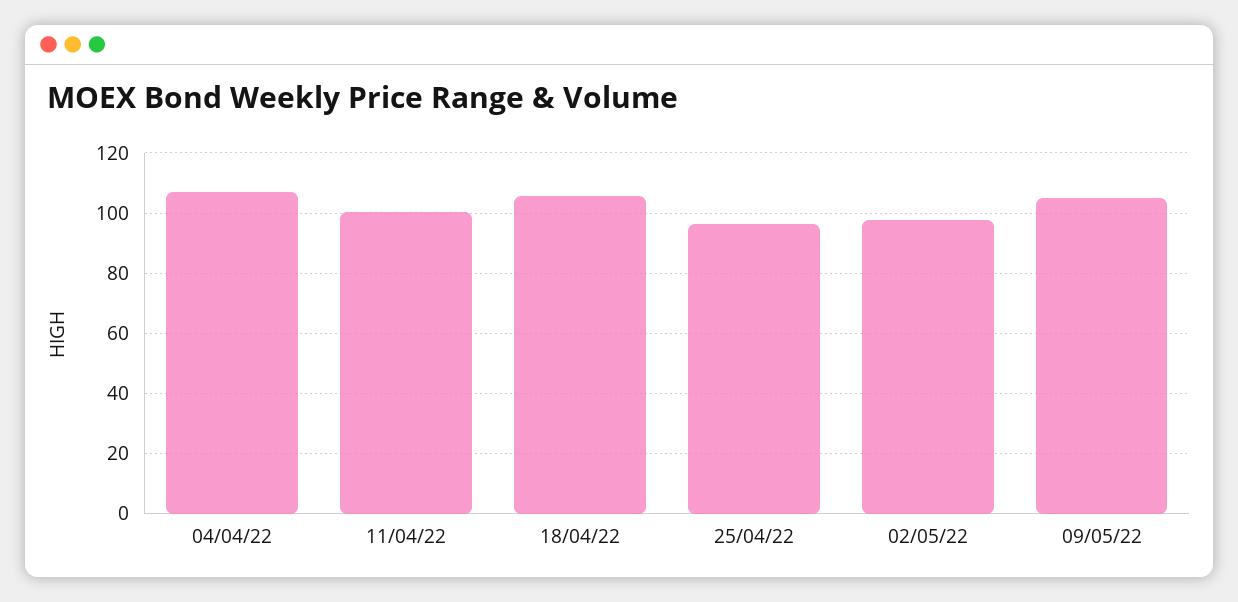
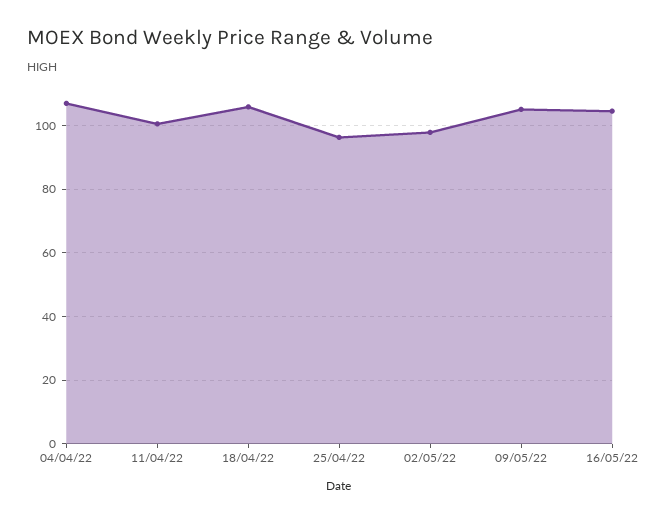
16/05/22: none -> 104

